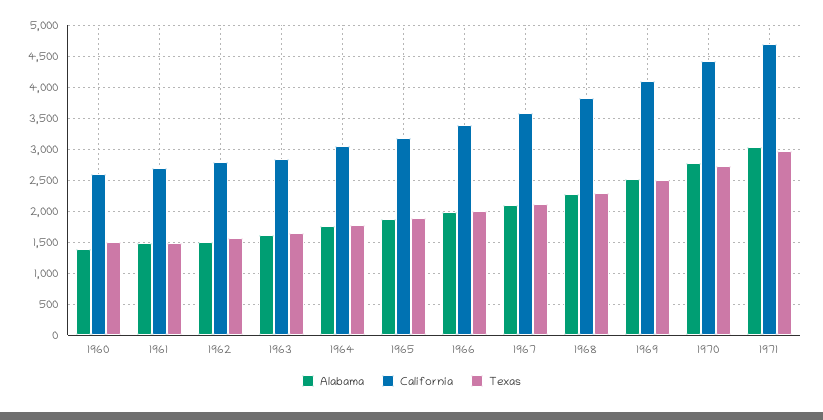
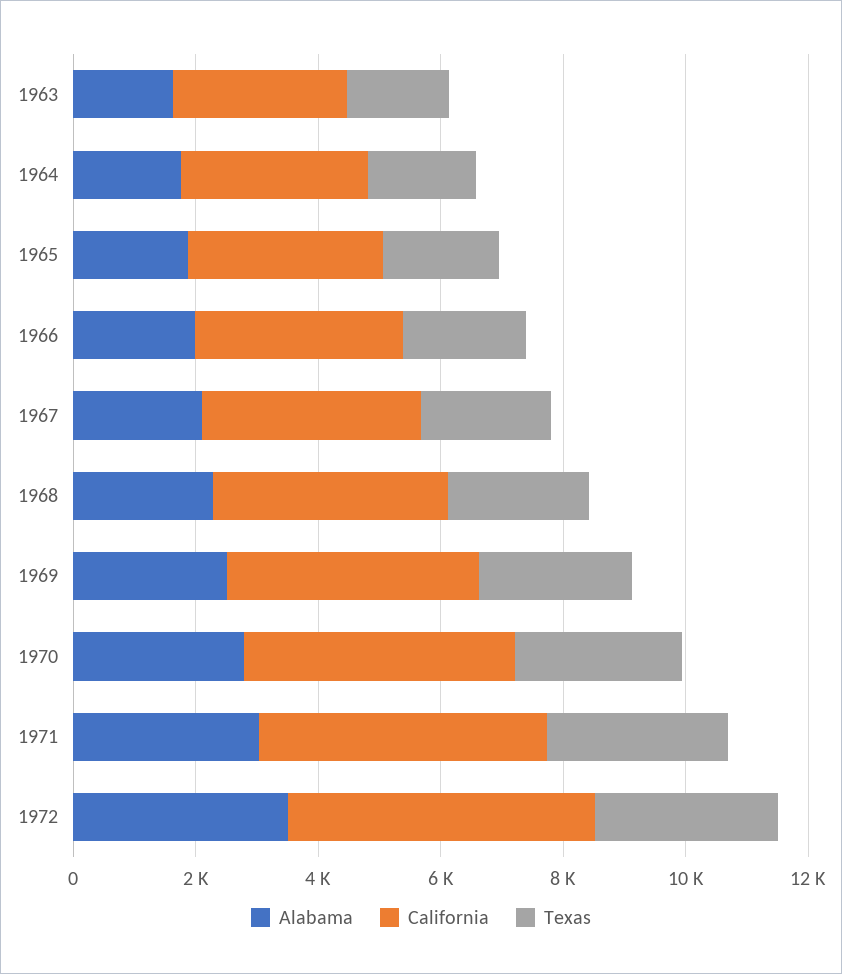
Alabama, 1960: 1400 -> none
California, 1960: 2600 -> none
Texas, 1960: 1500 -> none
Alabama, 1961: 1500 -> none
California, 1961: 2700 -> none
Texas, 1961: 1500 -> none
Alabama, 1962: 1500 -> none
California, 1962: 2800 -> none
Texas, 1962: 1600 -> none
Alabama, 1972: none -> 3500
California, 1972: none -> 5000
Texas, 1972: none -> 3000

